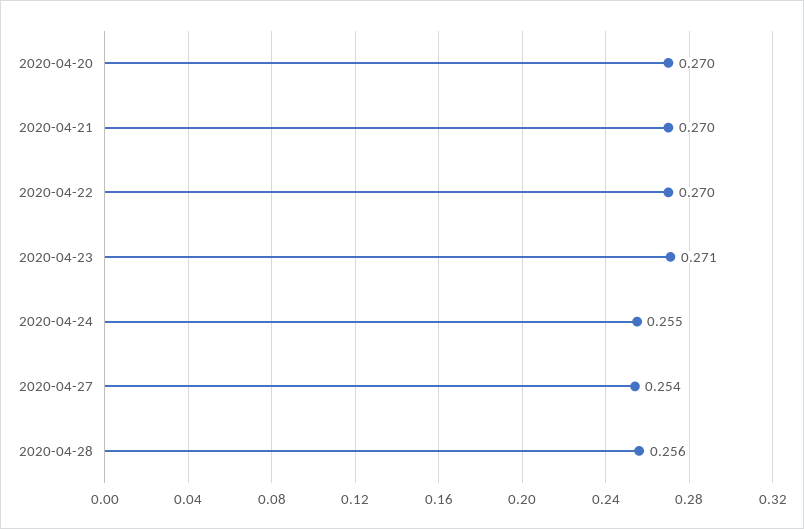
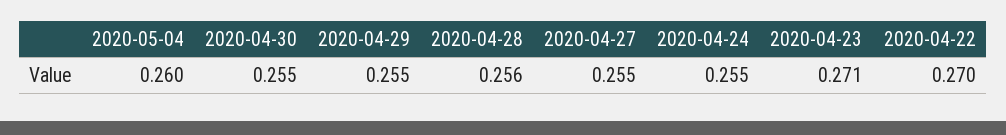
2020-04-20: 0.27 -> none
2020-04-21: 0.27 -> none
2020-04-27: 0.254 -> 0.255
2020-05-04: none -> 0.26
2020-04-30: none -> 0.255
2020-04-29: none -> 0.255

